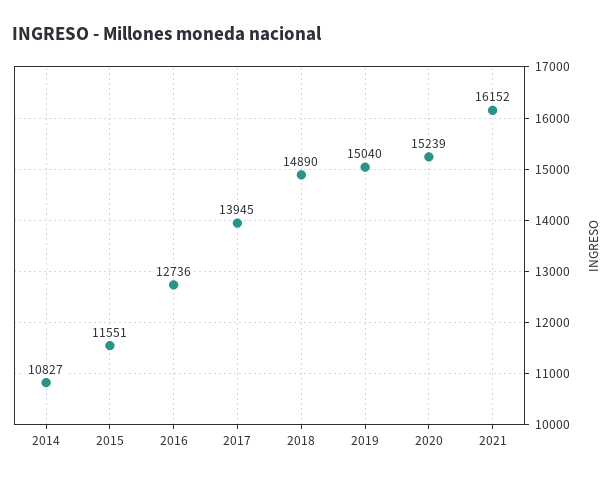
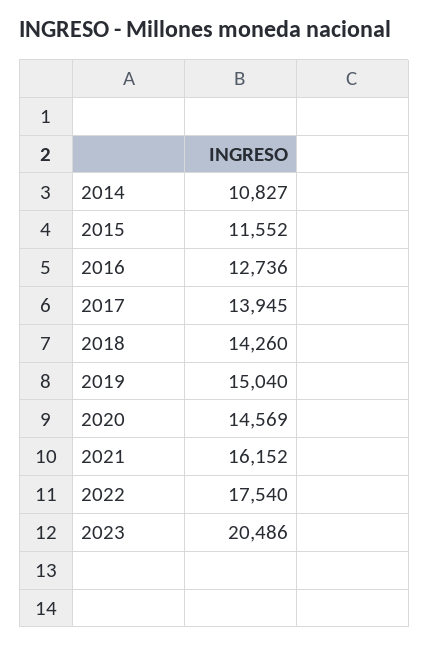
2015: 11551 -> 11552
2018: 14890 -> 14260
2020: 15239 -> 14569
2022: none -> 17540
2023: none -> 20486

